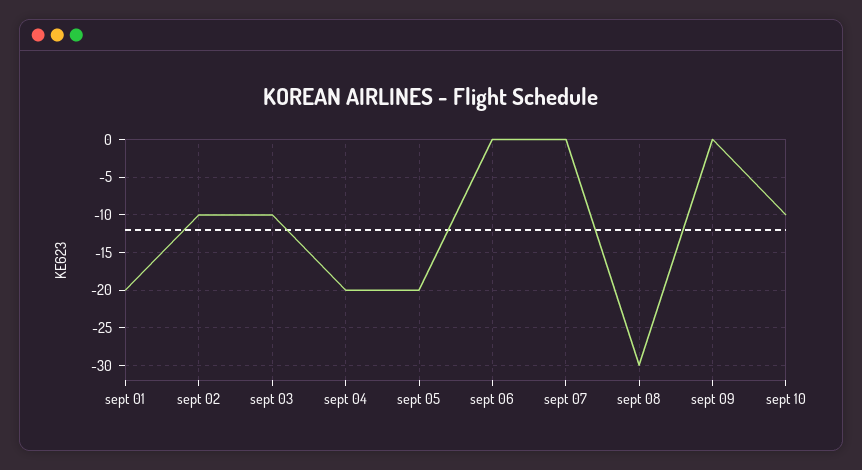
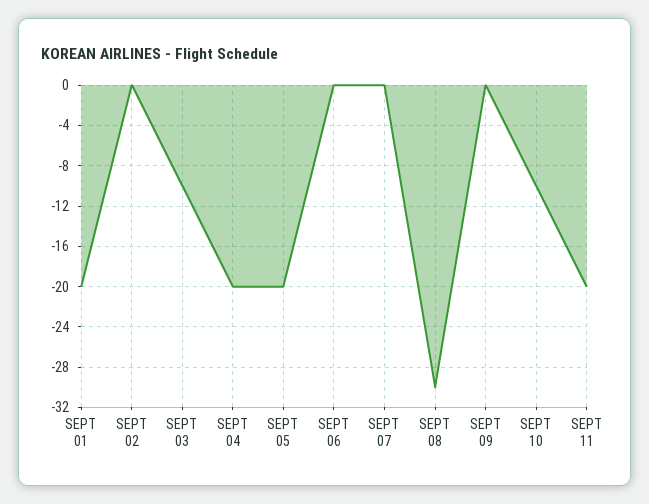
sept 02: -10 -> 0
SEPT 11: none -> -20

